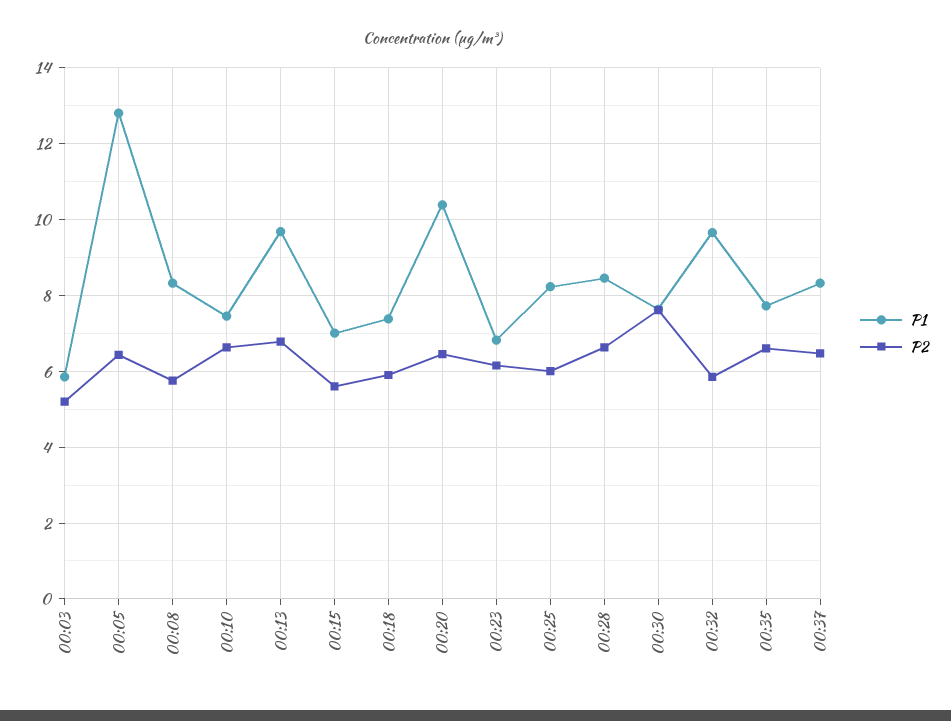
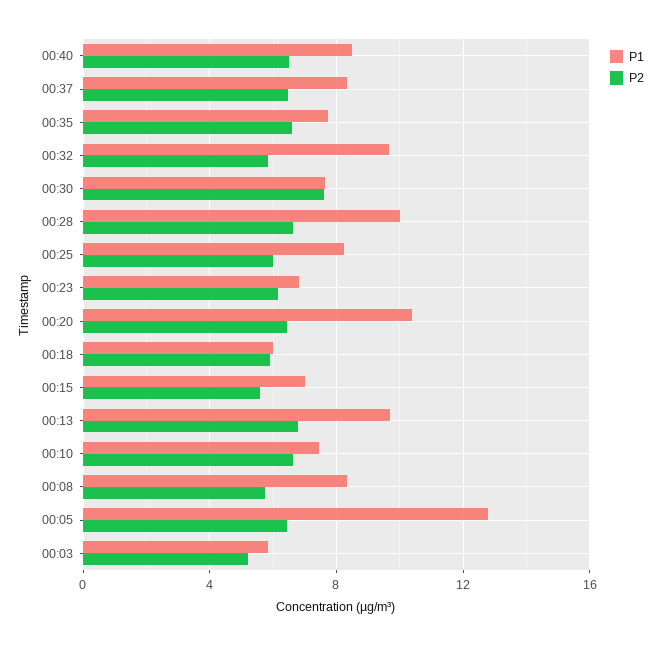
P1, 00:18: 7.4 -> 6
P1, 00:28: 8.4 -> 10
P1, 00:40: none -> 8.5
P2, 00:40: none -> 6.5

